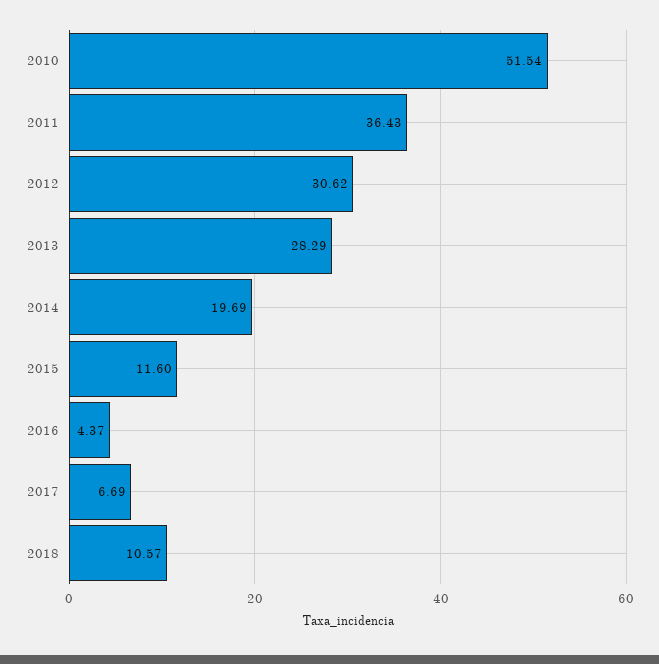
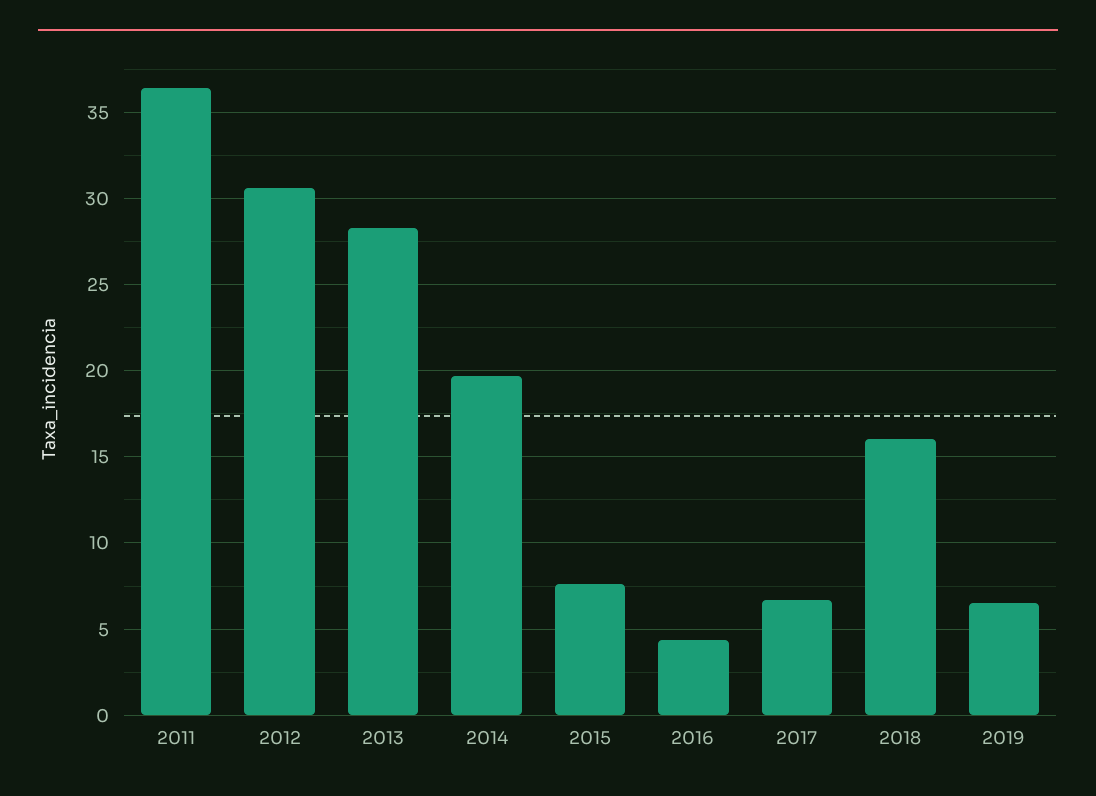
2010: 51.54 -> none
2015: 11.6 -> 7.5
2018: 10.57 -> 16
2019: none -> 6.5

